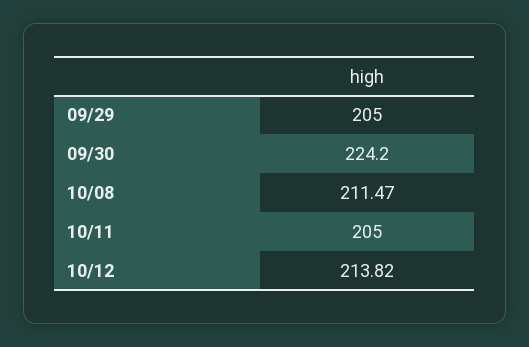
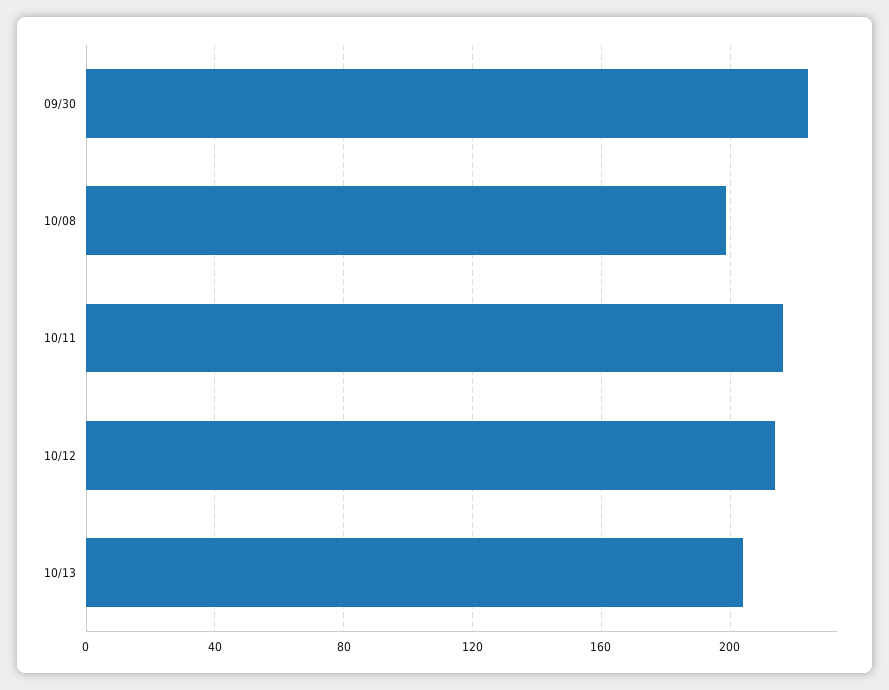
09/29: 205 -> none
10/08: 211.47 -> 200
10/11: 205 -> 215
10/13: none -> 205

